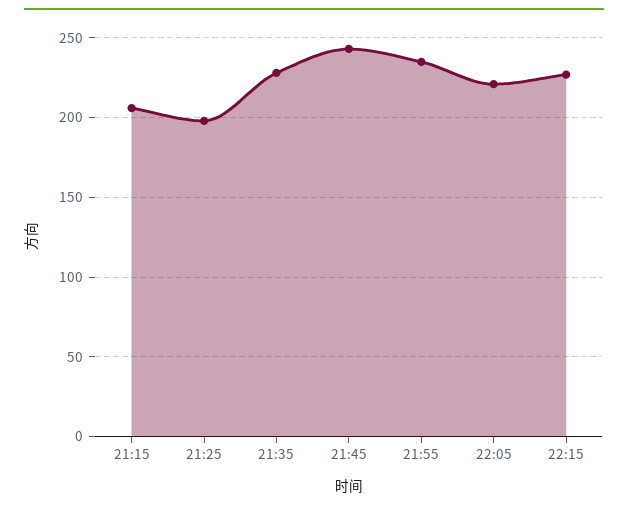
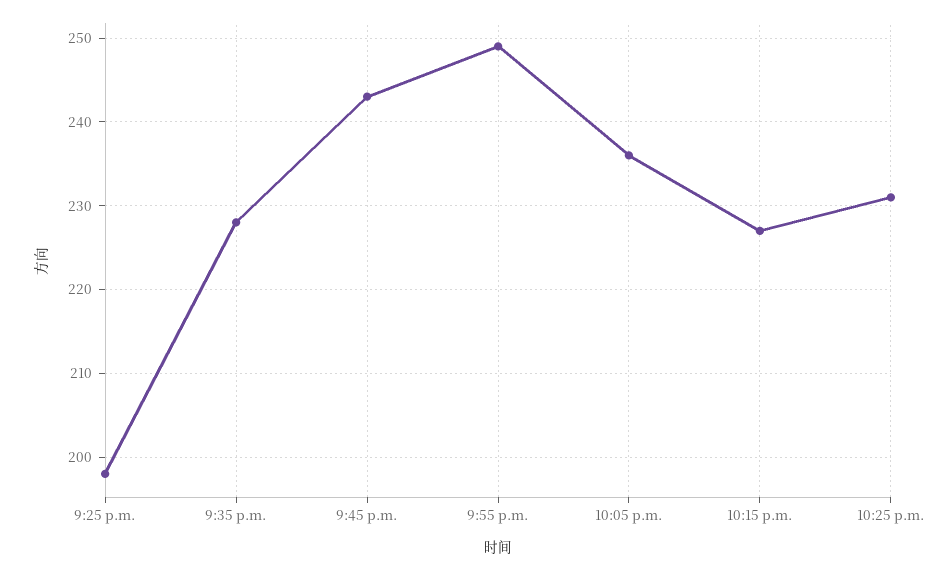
21:15: 205 -> none
21:55: 235 -> 249
22:05: 220 -> 236
10:25 p.m.: none -> 231

